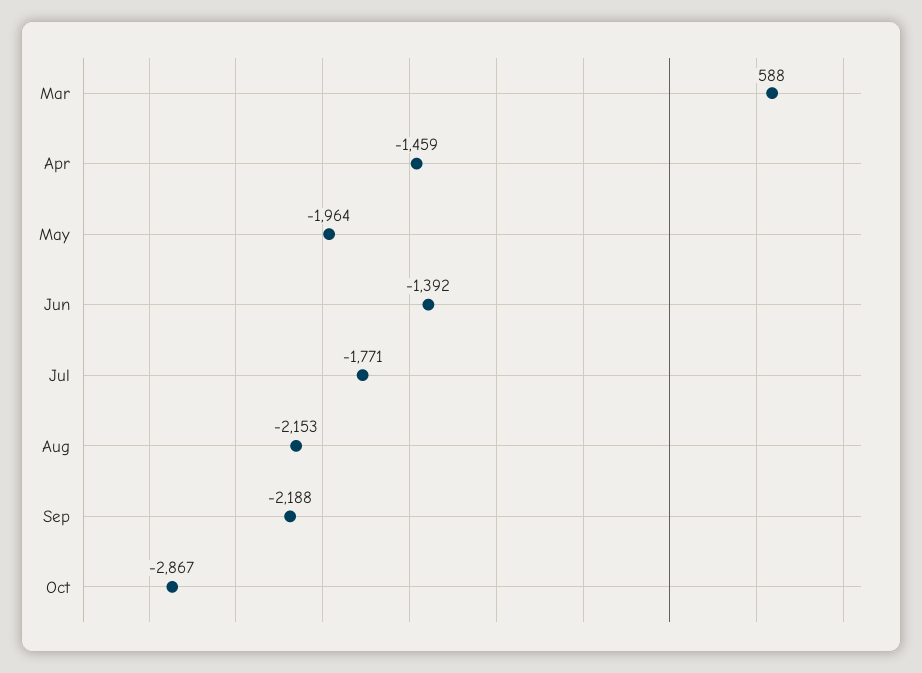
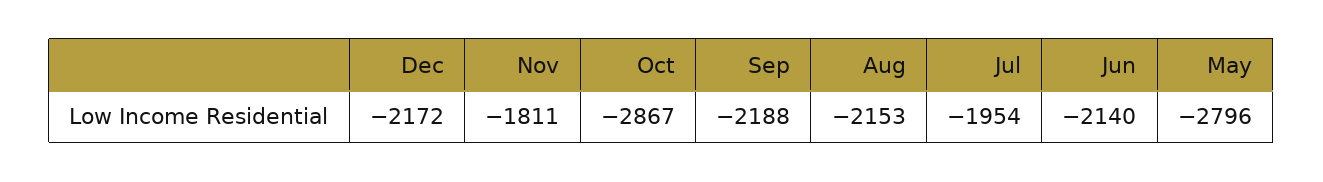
Mar: 588 -> none
Apr: -1459 -> none
May: -1964 -> -2796
Jun: -1392 -> -2140
Jul: -1771 -> -1954
Dec: none -> -2172
Nov: none -> -1811

